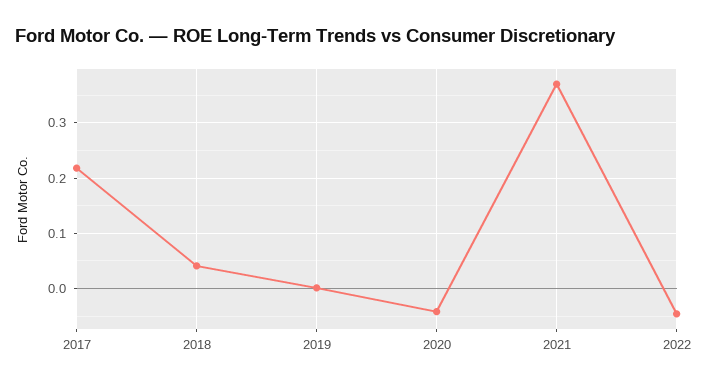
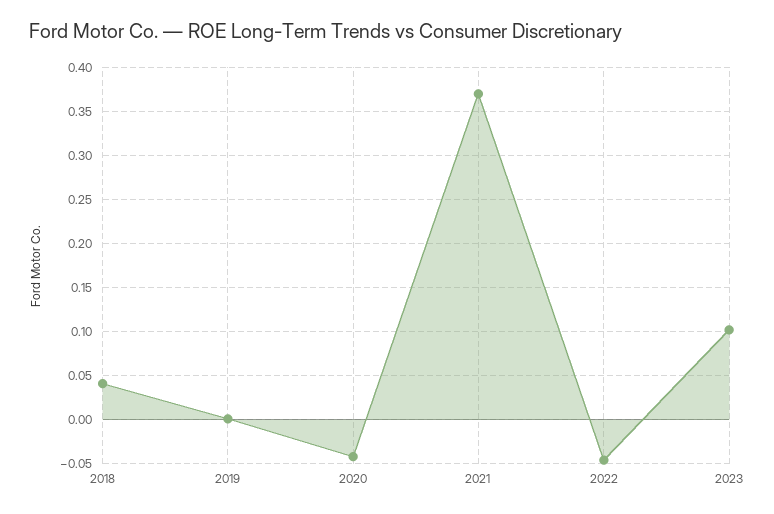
2017: 0.22 -> none
2023: none -> 0.1

